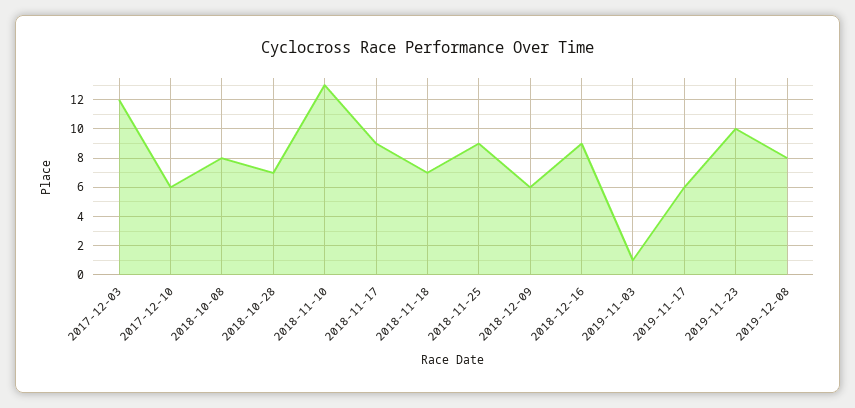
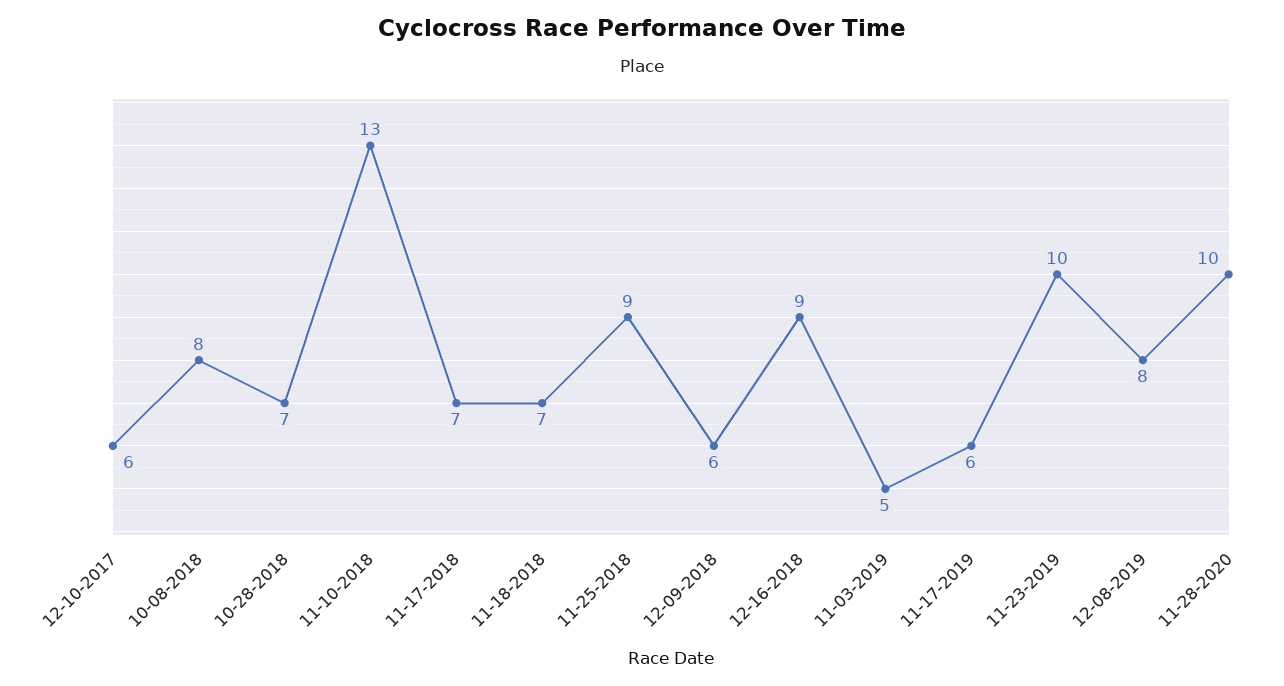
2017-12-03: 12 -> none
2018-11-17: 9 -> 7
2019-11-03: 1 -> 5
11-28-2020: none -> 10

